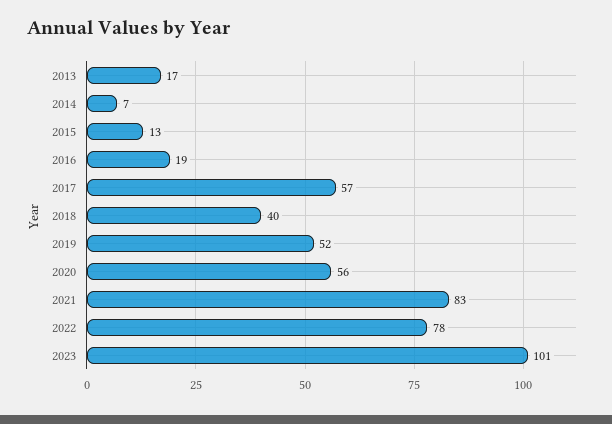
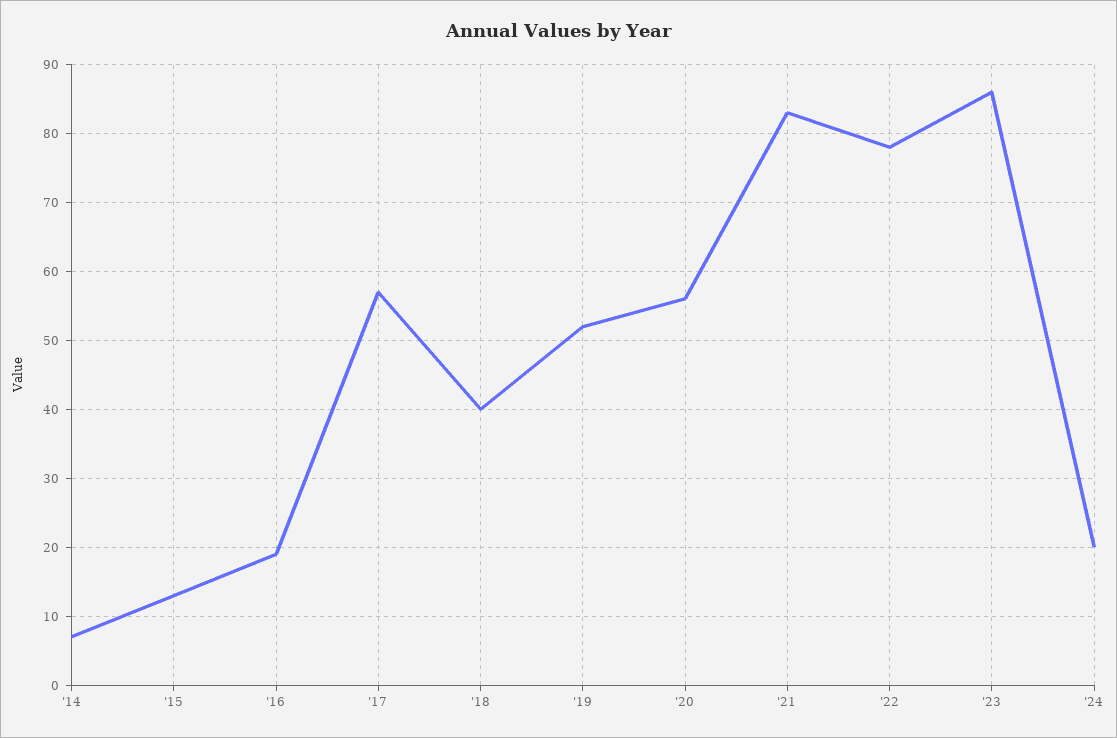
2013: 17 -> none
2023: 101 -> 86
'24: none -> 20

